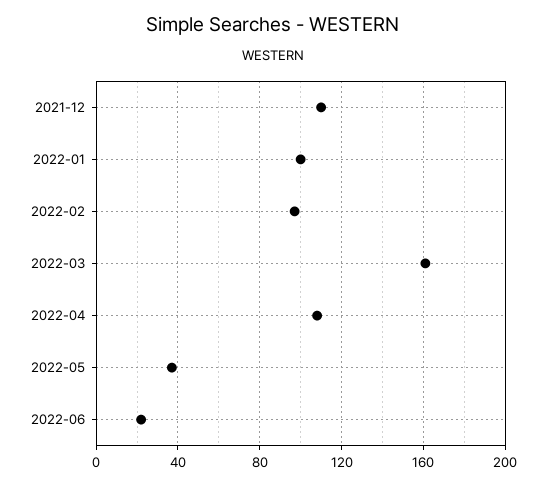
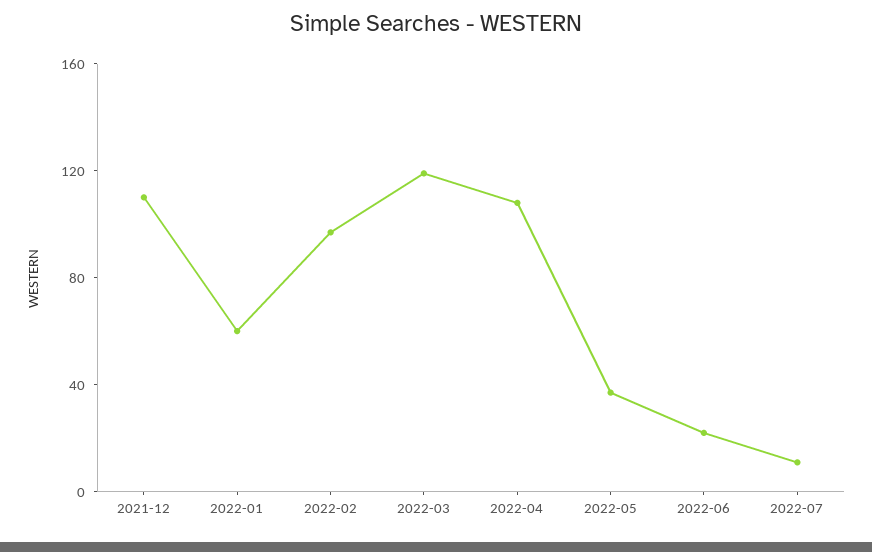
2022-01: 100 -> 60
2022-03: 160 -> 120
2022-07: none -> 10

